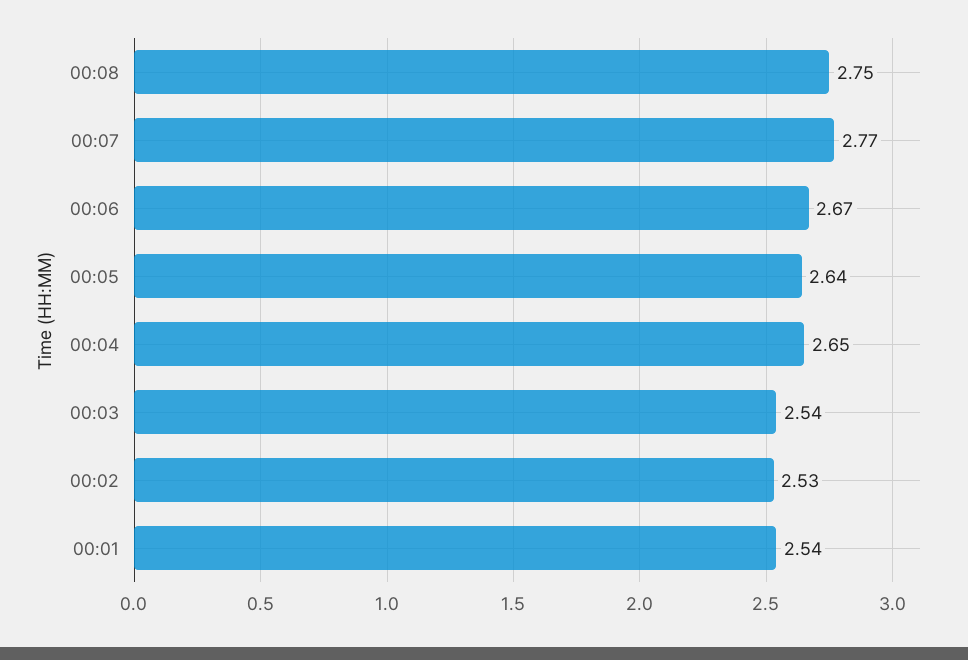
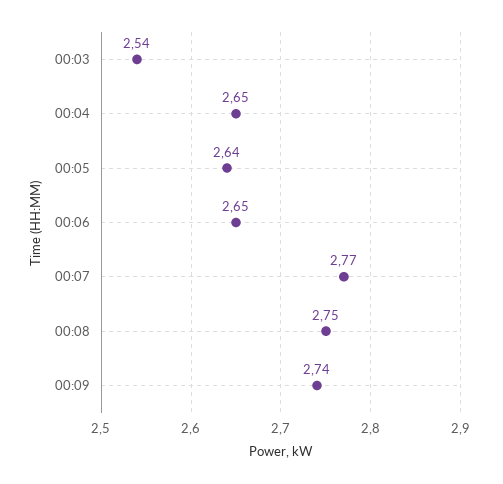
00:06: 2.67 -> 2.65
00:02: 2.53 -> none
00:01: 2.54 -> none
00:09: none -> 2.74

